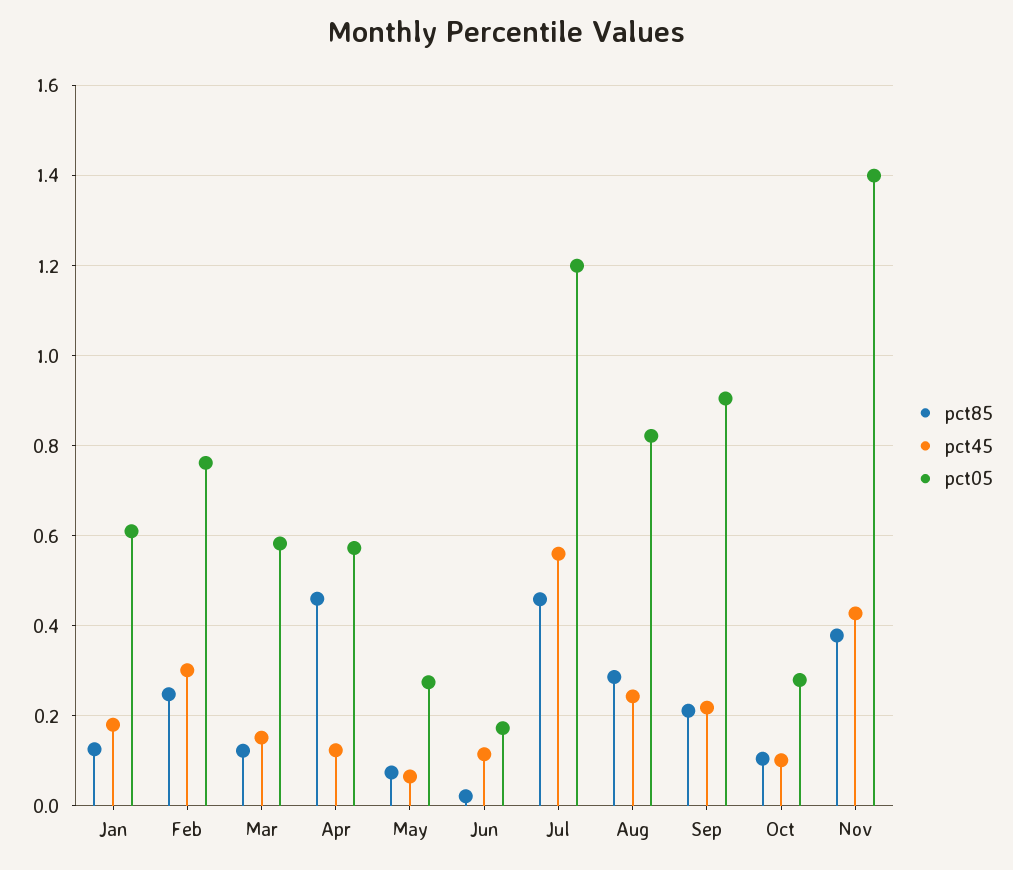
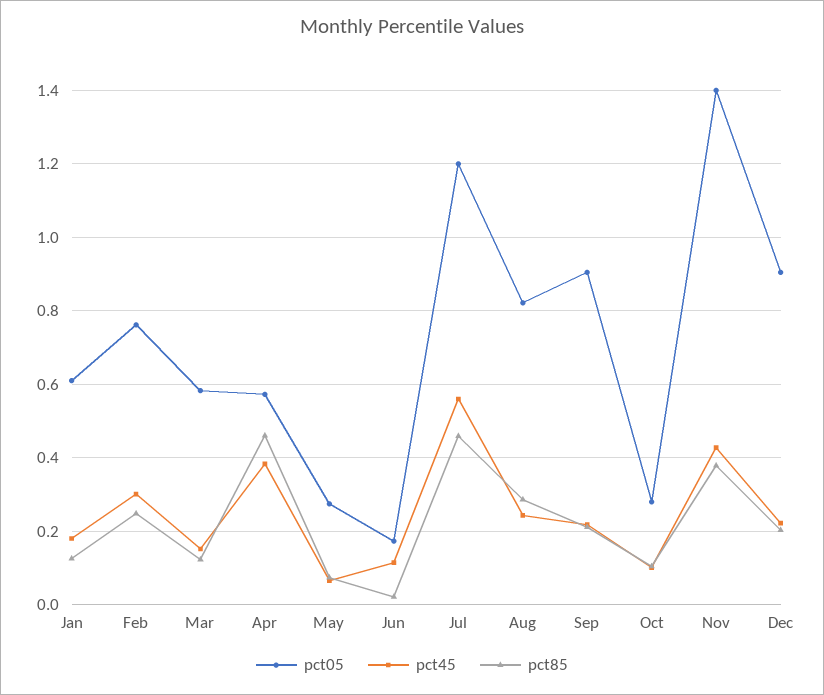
pct45, Apr: 0.12 -> 0.38
pct05, Dec: none -> 0.9
pct45, Dec: none -> 0.22
pct85, Dec: none -> 0.2

